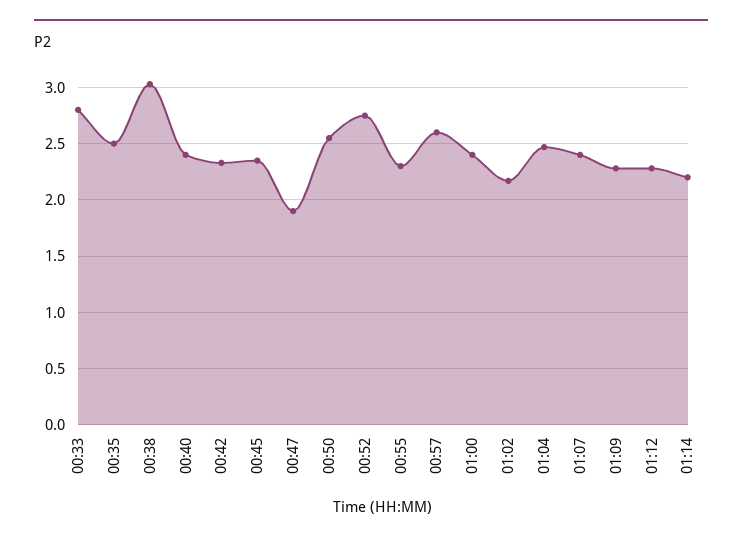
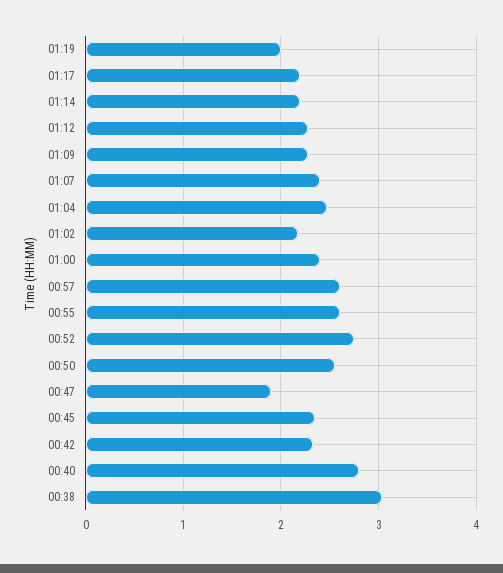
00:33: 2.8 -> none
00:35: 2.5 -> none
00:40: 2.4 -> 2.8
00:55: 2.3 -> 2.6
01:19: none -> 2
01:17: none -> 2.2

